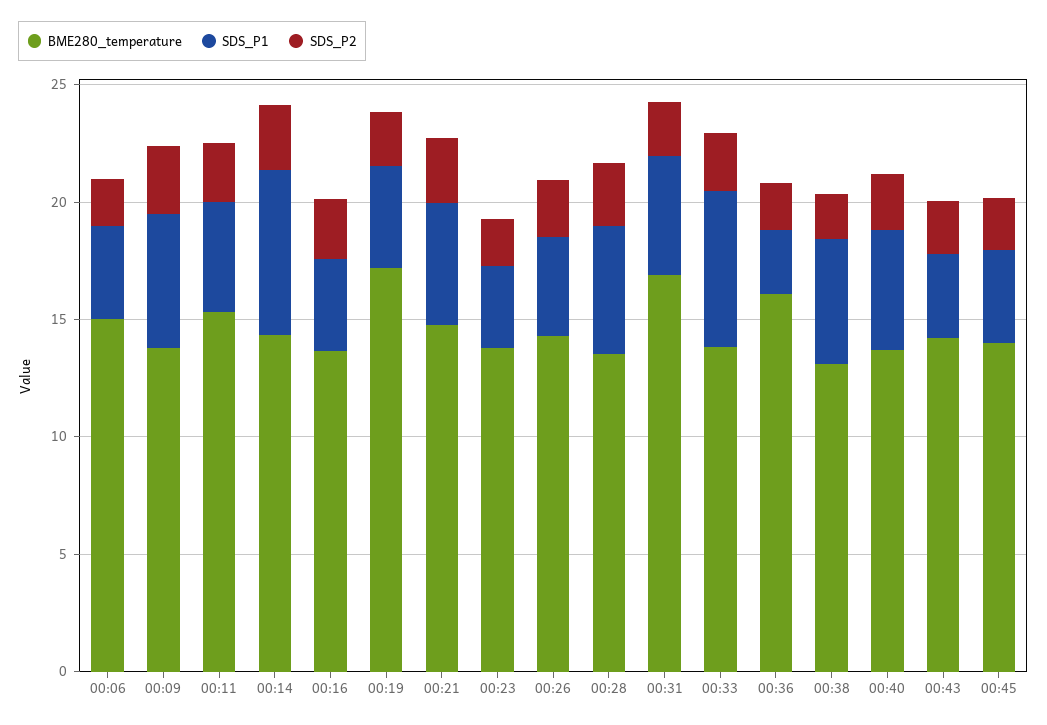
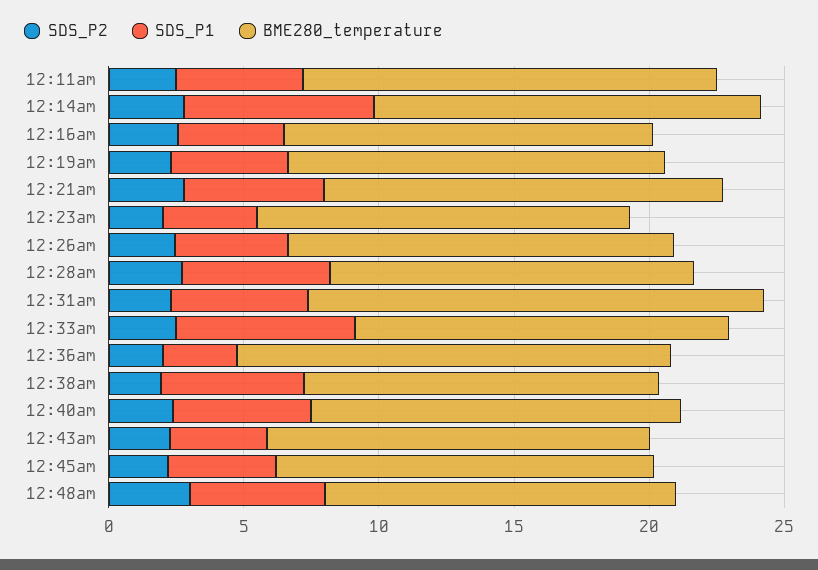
BME280_temperature, 00:06: 15 -> none
SDS_P1, 00:06: 4 -> none
SDS_P2, 00:06: 2 -> none
BME280_temperature, 00:09: 14 -> none
SDS_P1, 00:09: 6 -> none
SDS_P2, 00:09: 3 -> none
BME280_temperature, 00:19: 17 -> 14
SDS_P2, 12:48am: none -> 3
SDS_P1, 12:48am: none -> 5
BME280_temperature, 12:48am: none -> 13

